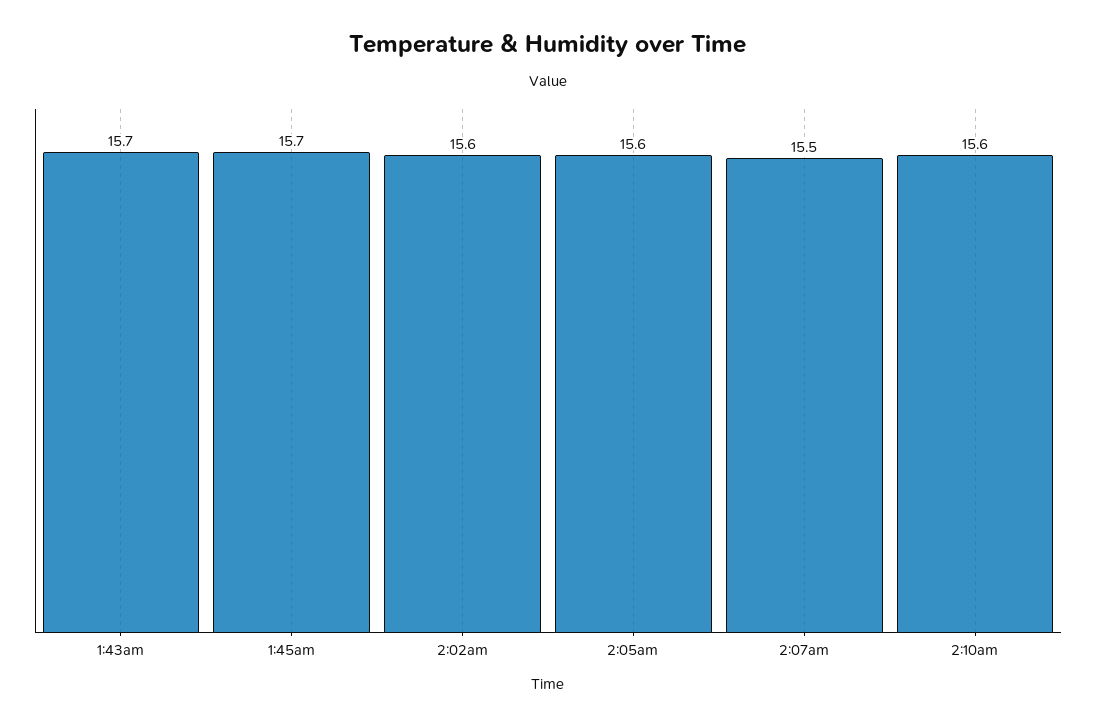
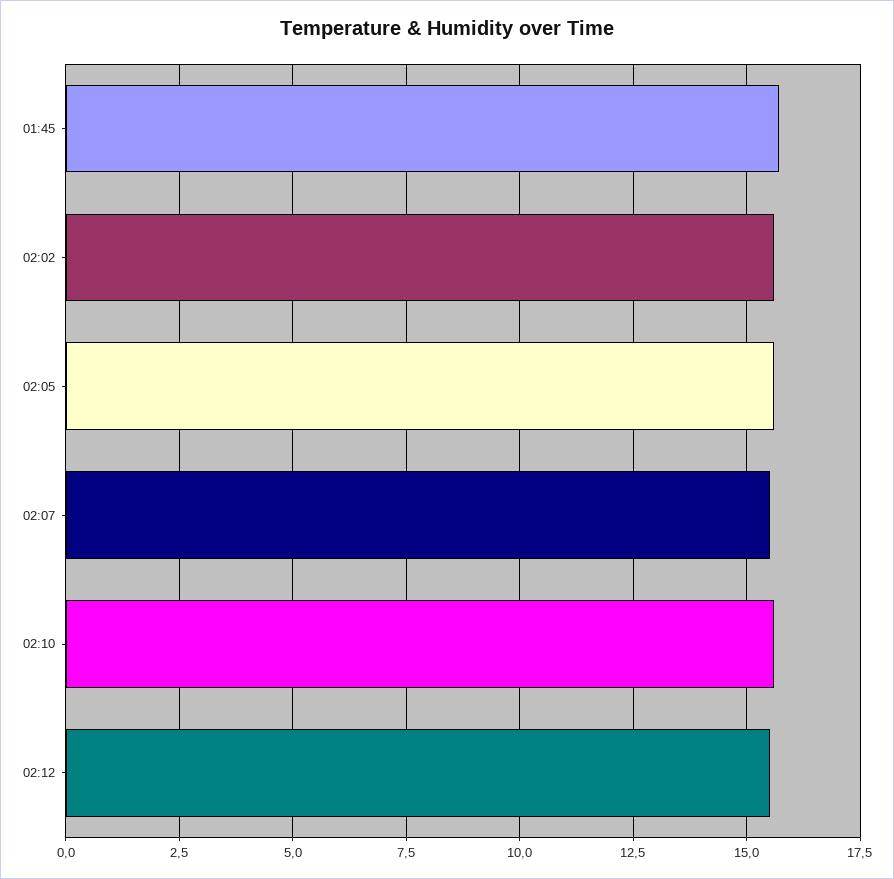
1:43am: 15.7 -> none
02:12: none -> 15.5

